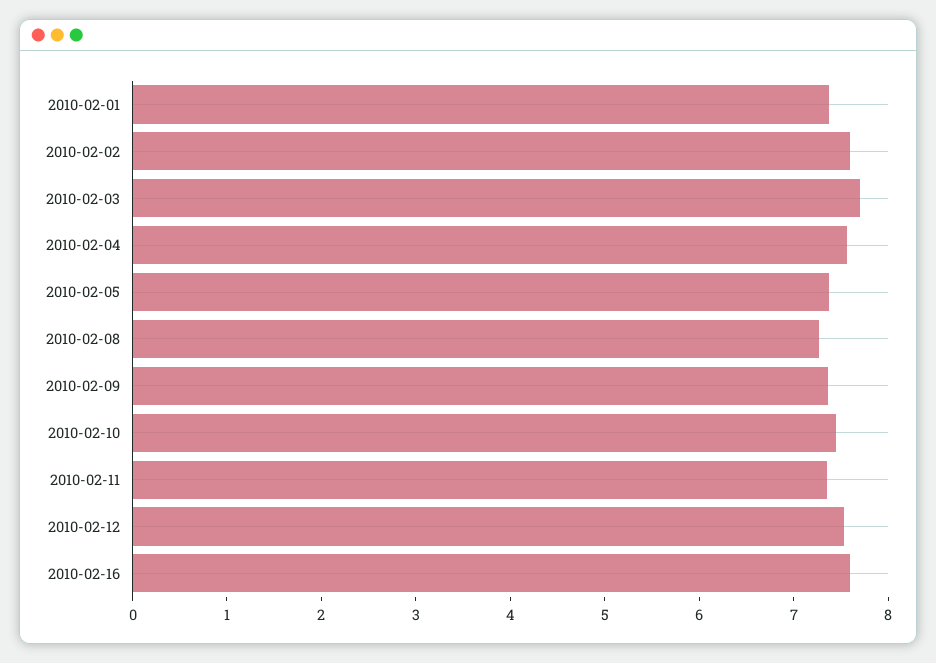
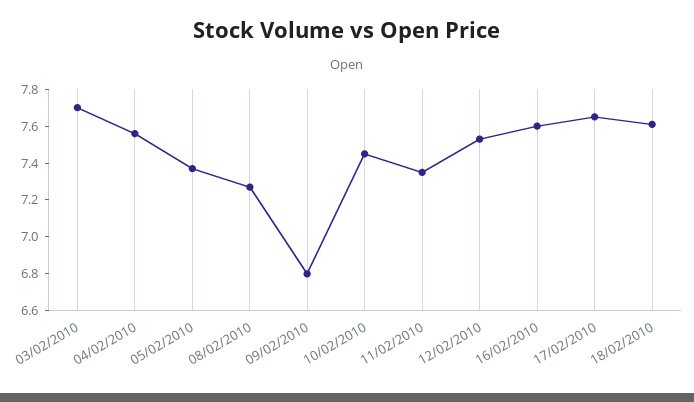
2010-02-01: 7.4 -> none
2010-02-02: 7.6 -> none
2010-02-09: 7.4 -> 6.8
17/02/2010: none -> 7.65
18/02/2010: none -> 7.6

